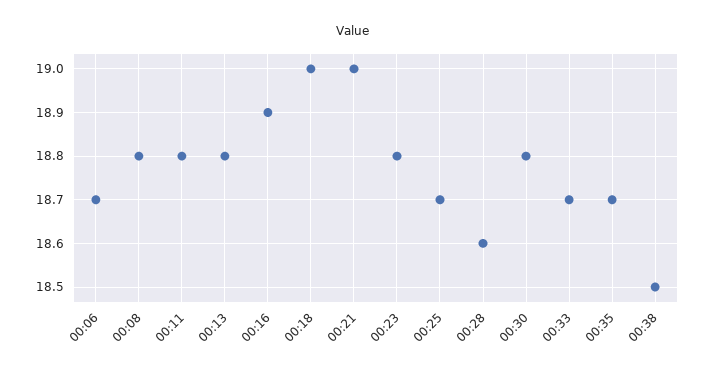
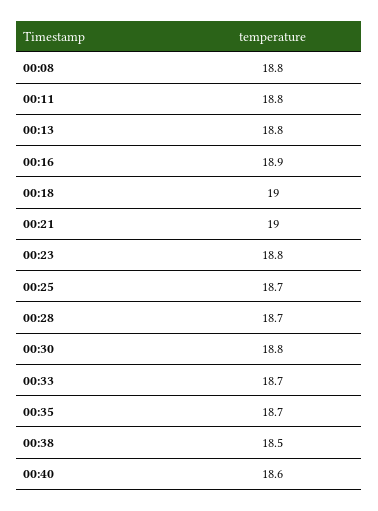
00:06: 18.7 -> none
00:28: 18.6 -> 18.7
00:40: none -> 18.6

